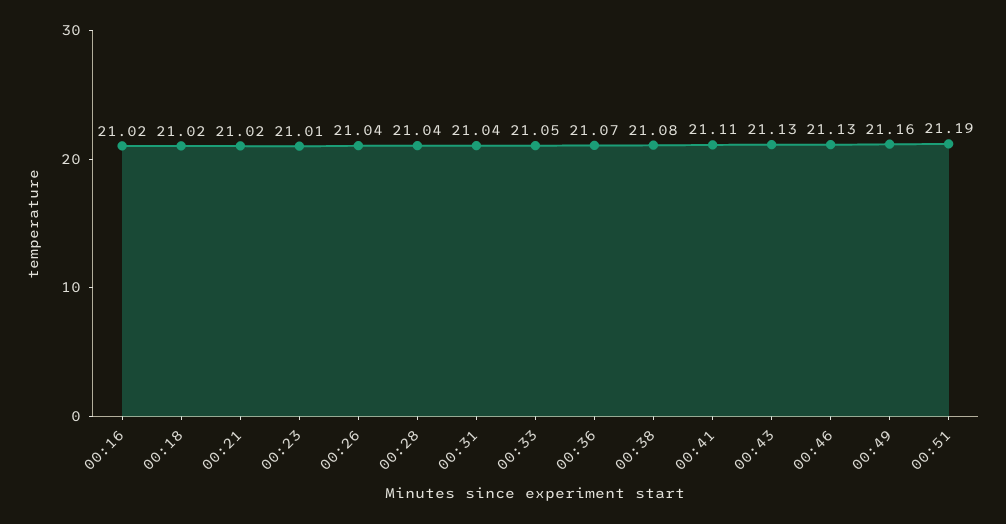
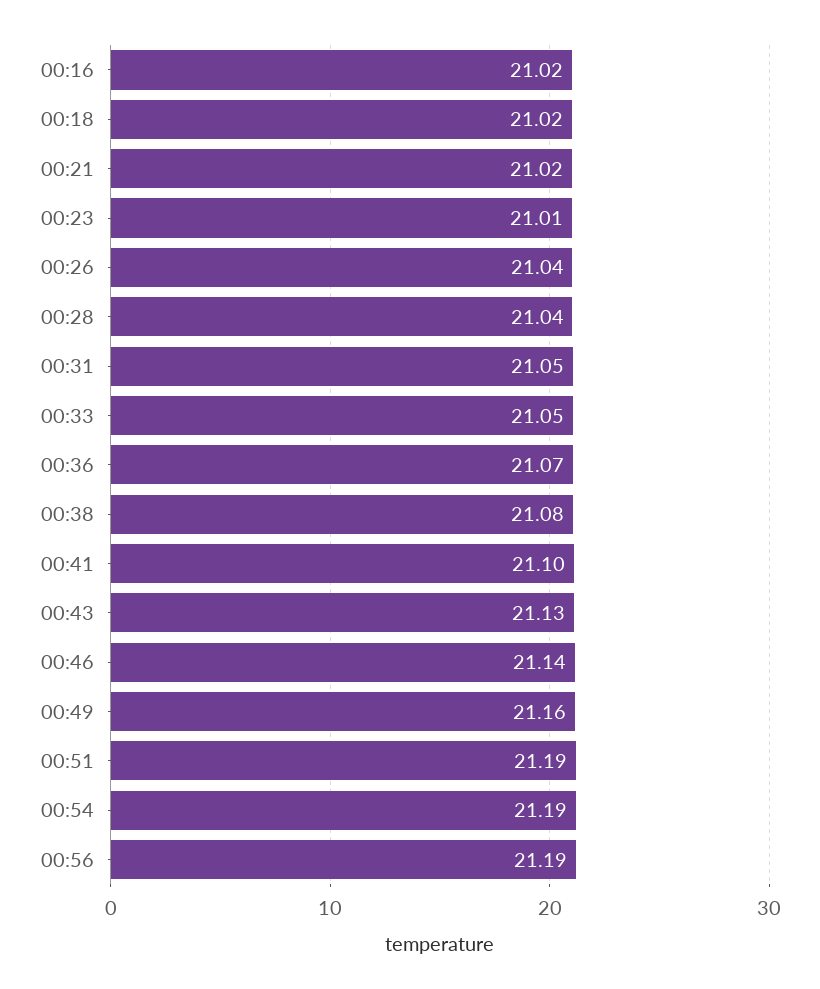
00:31: 21.04 -> 21.05
00:41: 21.11 -> 21.1
00:46: 21.13 -> 21.14
00:54: none -> 21.19
00:56: none -> 21.19

